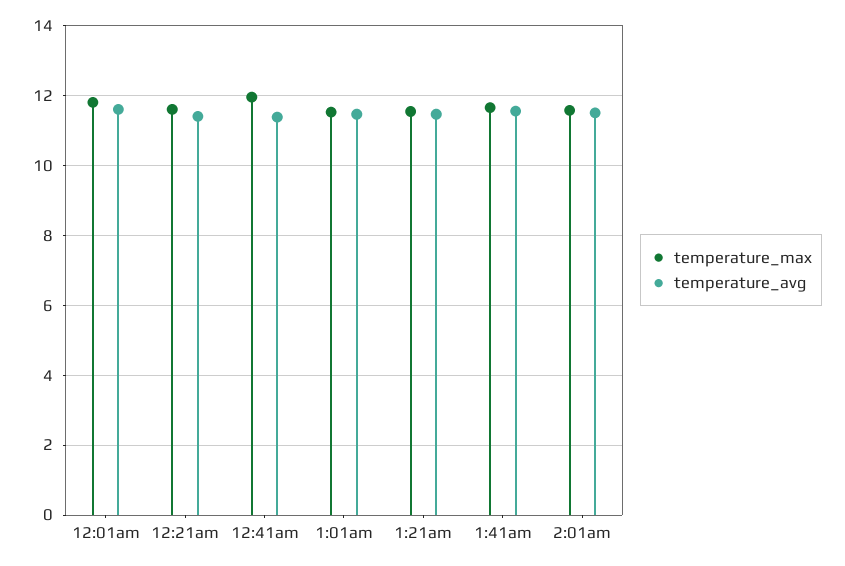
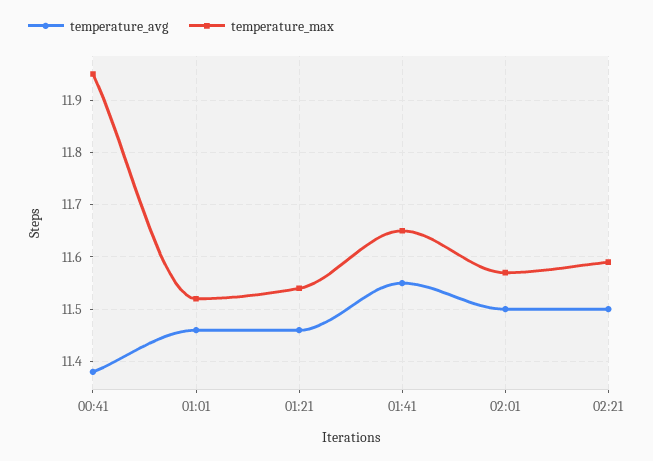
temperature_max, 12:01am: 11.8 -> none
temperature_avg, 12:01am: 11.6 -> none
temperature_max, 12:21am: 11.6 -> none
temperature_avg, 12:21am: 11.4 -> none
temperature_avg, 02:21: none -> 11.5
temperature_max, 02:21: none -> 11.6

